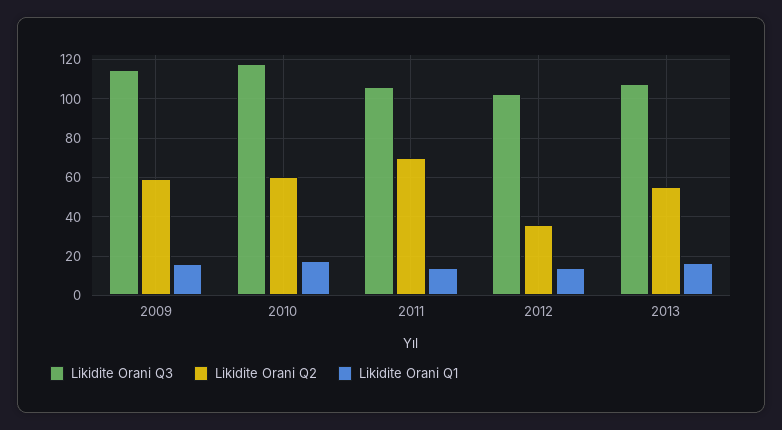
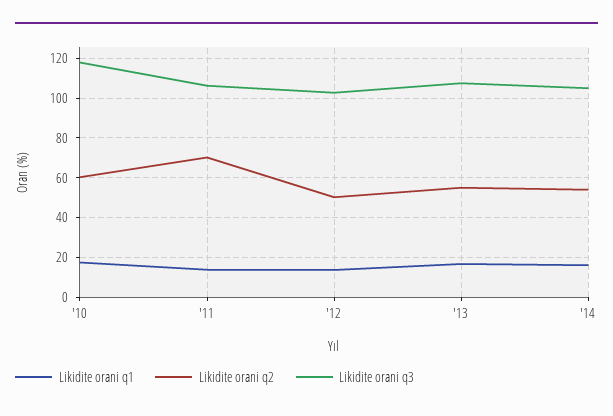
Likidite Orani Q3, 2009: 115 -> none
Likidite Orani Q2, 2009: 60 -> none
Likidite Orani Q1, 2009: 15 -> none
Likidite Orani Q2, 2012: 35 -> 50
Likidite Orani Q1, '14: none -> 15
Likidite Orani Q2, '14: none -> 55
Likidite Orani Q3, '14: none -> 105

